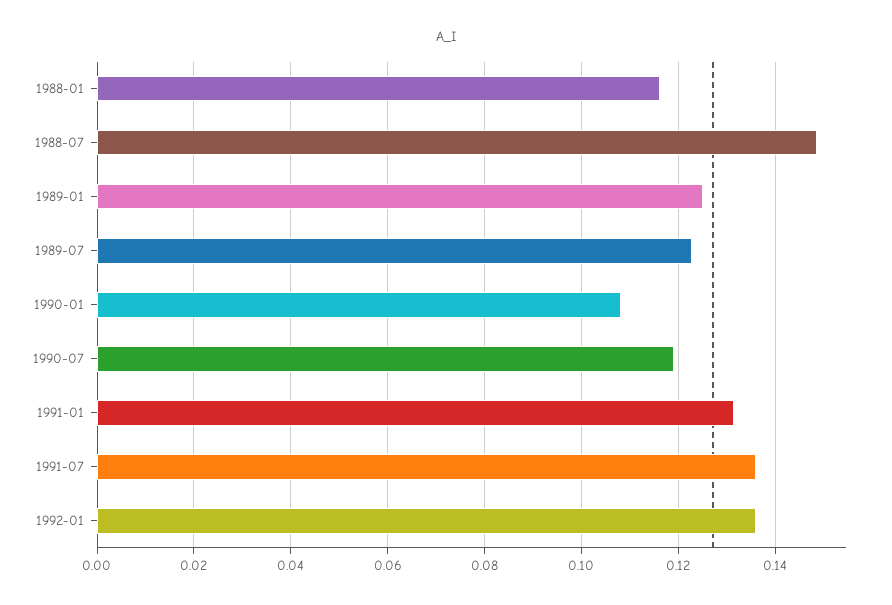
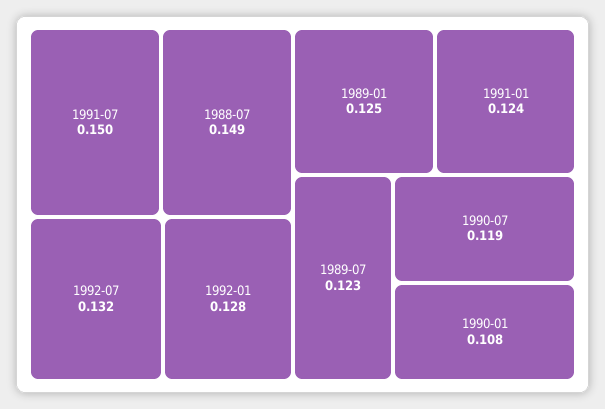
1988-01: 0.116 -> none
1991-01: 0.132 -> 0.124
1991-07: 0.136 -> 0.15
1992-01: 0.136 -> 0.128
1992-07: none -> 0.132

